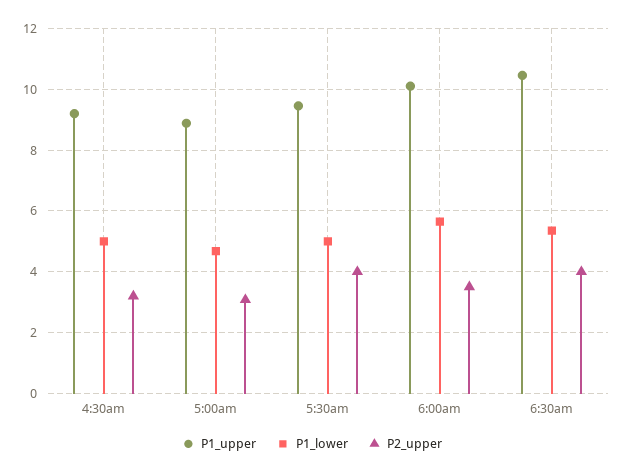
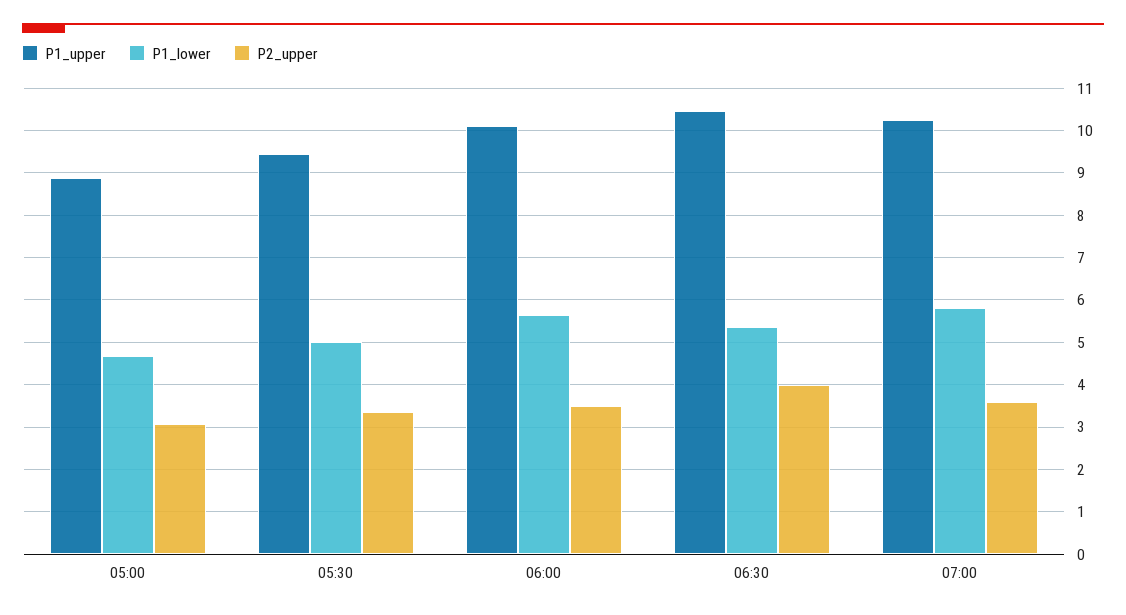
P1_upper, 4:30am: 9.2 -> none
P1_lower, 4:30am: 5 -> none
P2_upper, 4:30am: 3.2 -> none
P2_upper, 5:30am: 4 -> 3.4
P1_upper, 07:00: none -> 10.2
P1_lower, 07:00: none -> 5.8
P2_upper, 07:00: none -> 3.6

